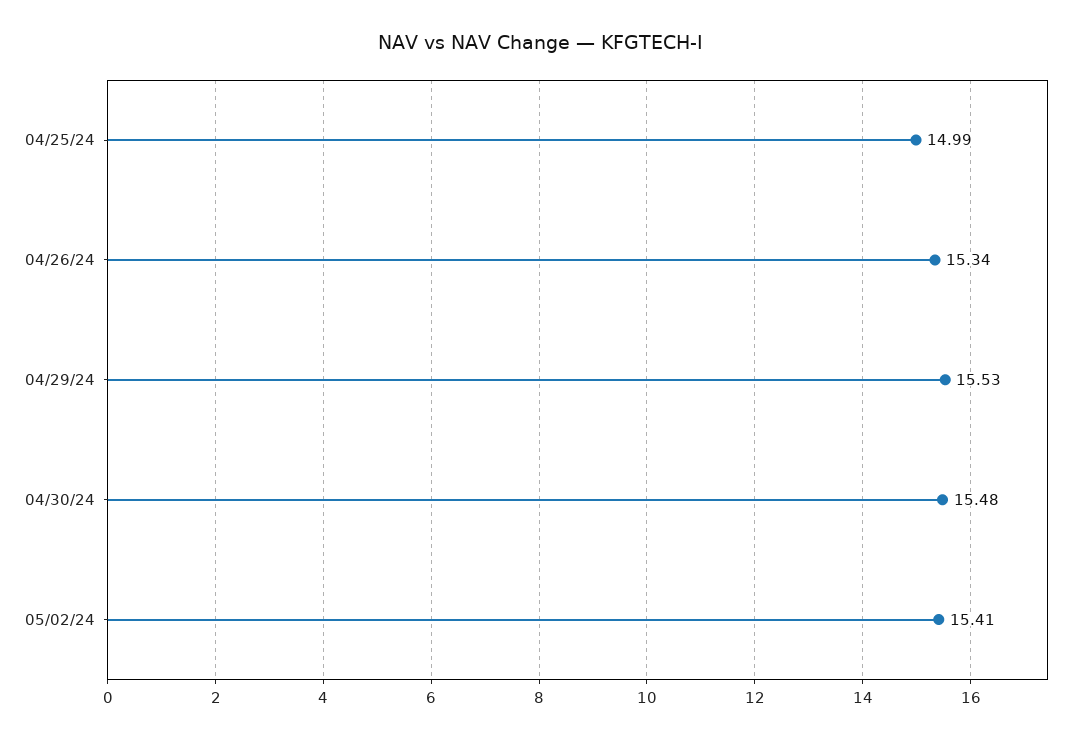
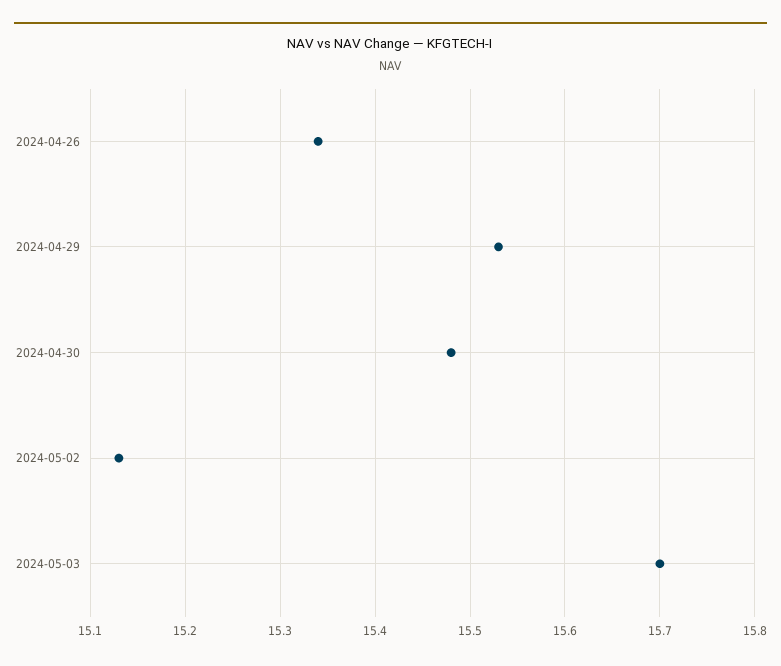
04/25/24: 14.99 -> none
05/02/24: 15.41 -> 15.13
2024-05-03: none -> 15.7

